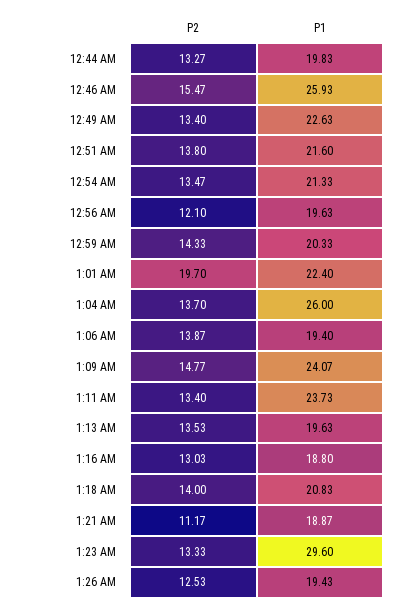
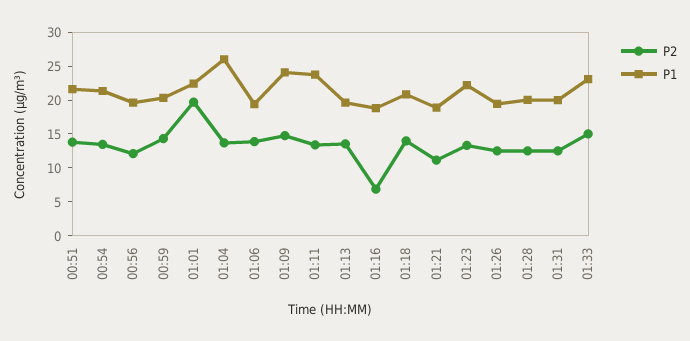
P2, 12:44 AM: 13.27 -> none
P1, 12:44 AM: 19.83 -> none
P2, 12:46 AM: 15.47 -> none
P1, 12:46 AM: 25.93 -> none
P2, 12:49 AM: 13.4 -> none
P1, 12:49 AM: 22.63 -> none
P2, 1:16 AM: 13.03 -> 7.5
P1, 1:23 AM: 29.6 -> 22.5
P2, 01:28: none -> 12.5
P1, 01:28: none -> 20
P2, 01:31: none -> 12.5
P1, 01:31: none -> 20
P2, 01:33: none -> 15
P1, 01:33: none -> 22.5

